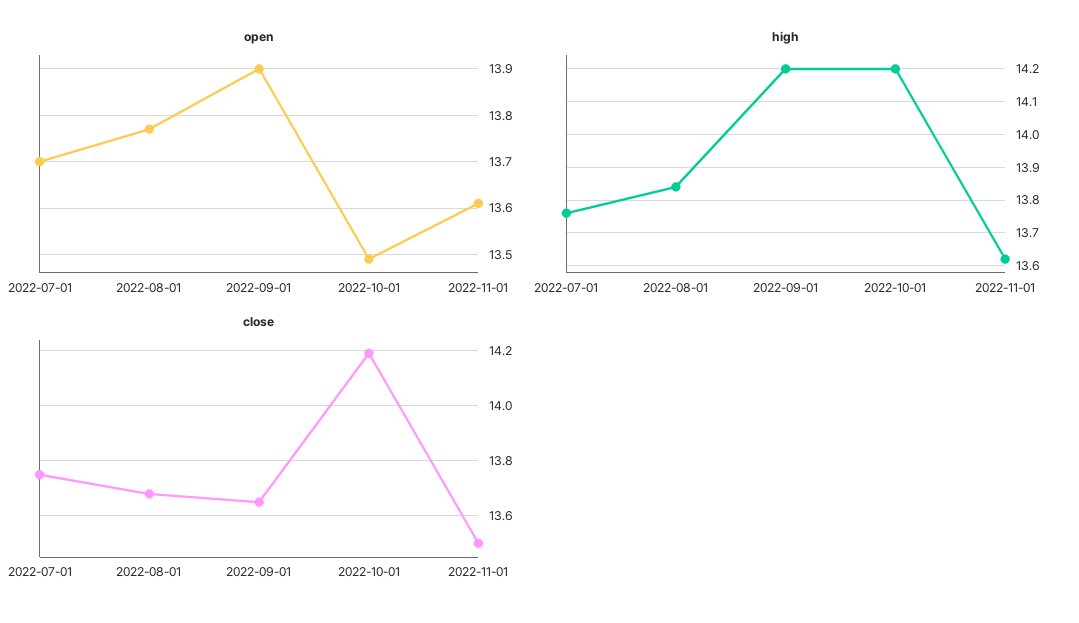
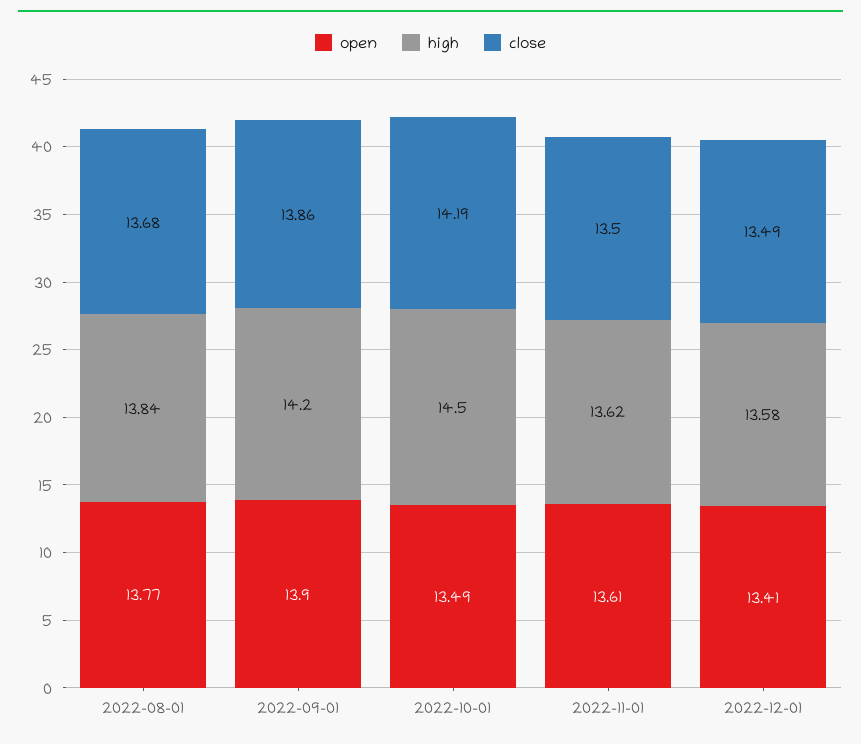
open, 2022-07-01: 13.7 -> none
high, 2022-07-01: 13.75 -> none
high, 2022-10-01: 14.2 -> 14.5
close, 2022-07-01: 13.75 -> none
close, 2022-09-01: 13.65 -> 13.86
open, 2022-12-01: none -> 13.41
high, 2022-12-01: none -> 13.58
close, 2022-12-01: none -> 13.49

